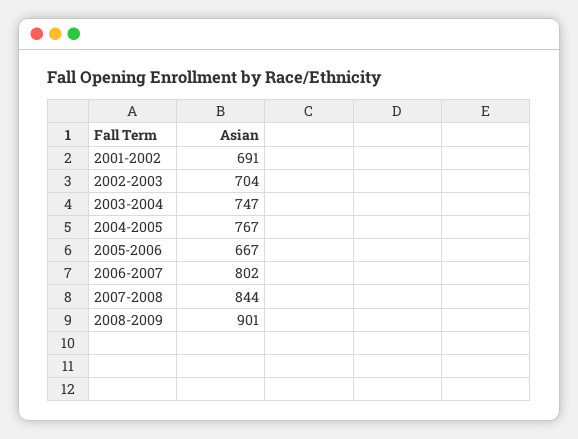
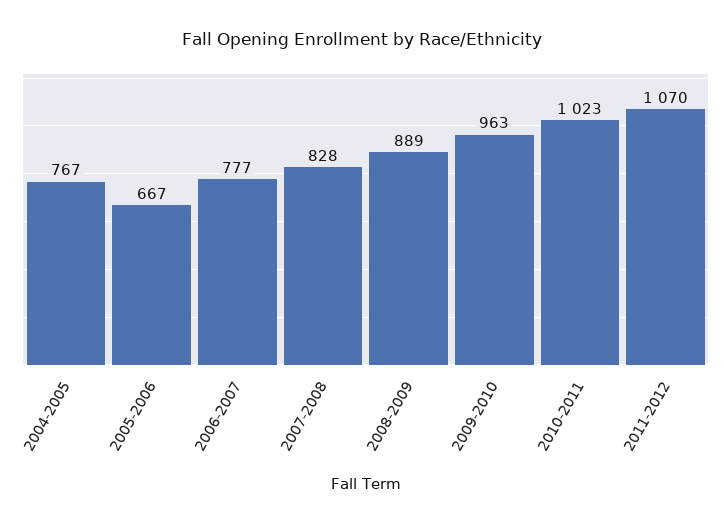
2001-2002: 691 -> none
2002-2003: 704 -> none
2003-2004: 747 -> none
2006-2007: 802 -> 777
2007-2008: 844 -> 828
2008-2009: 901 -> 889
2009-2010: none -> 963
2010-2011: none -> 1023
2011-2012: none -> 1070

